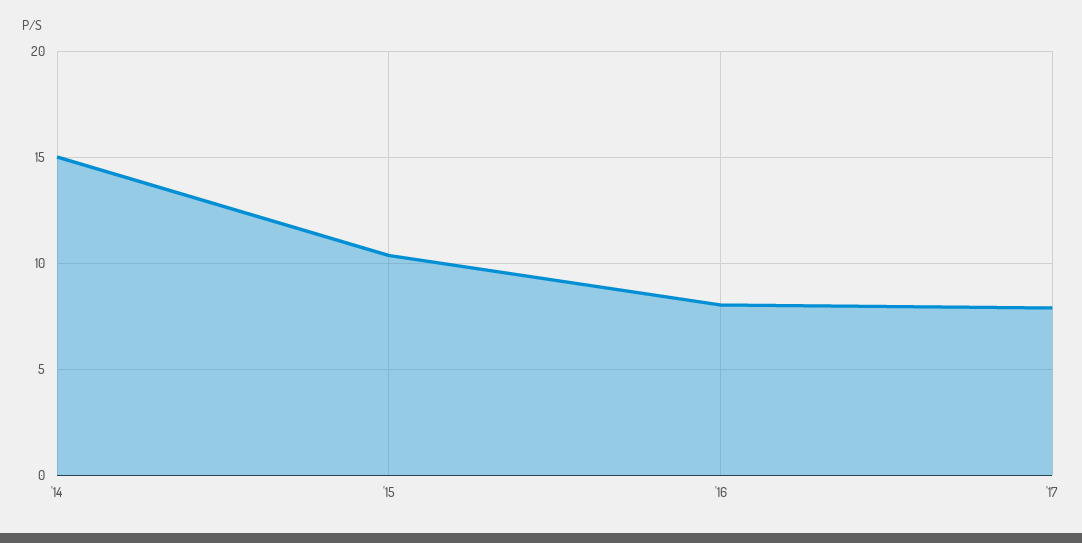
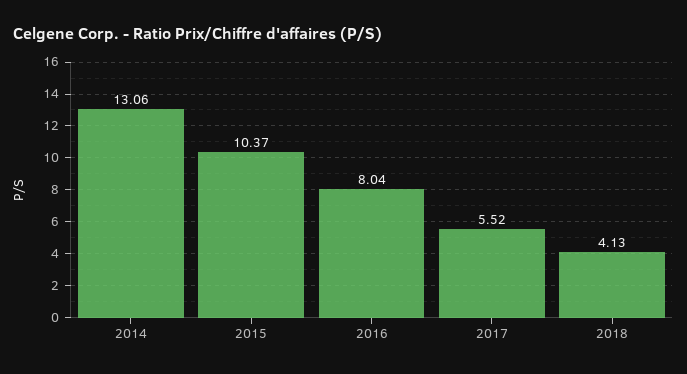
'14: 15 -> 13.06
'17: 8 -> 5.52
2018: none -> 4.13

